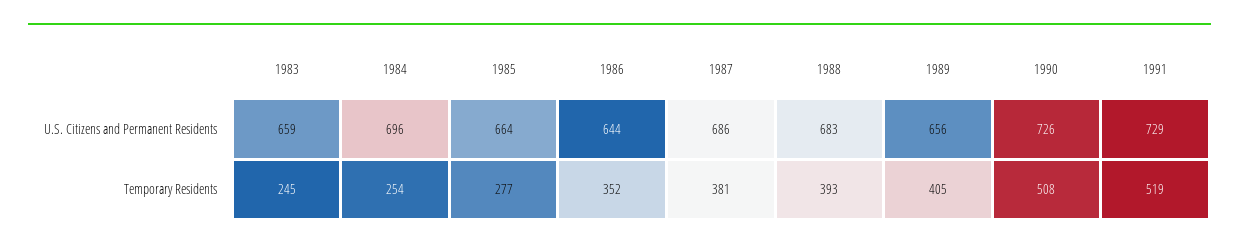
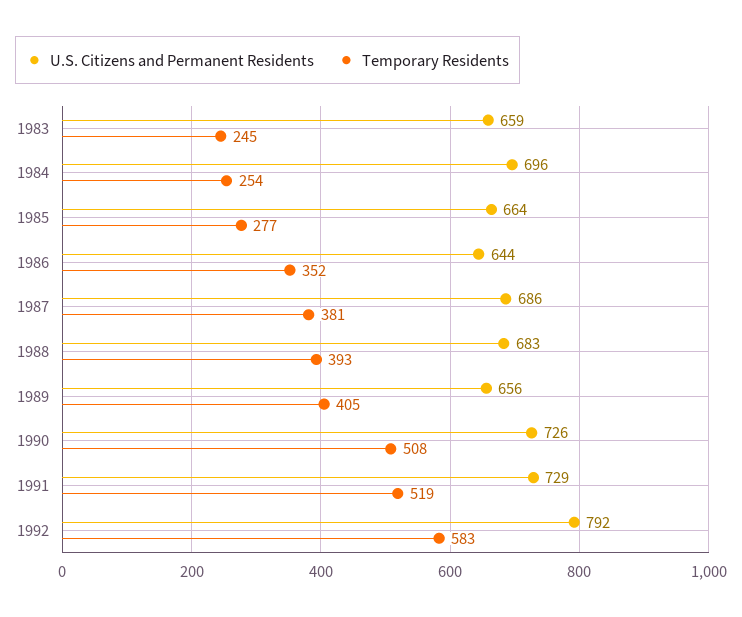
U.S. Citizens and Permanent Residents, 1992: none -> 792
Temporary Residents, 1992: none -> 583

